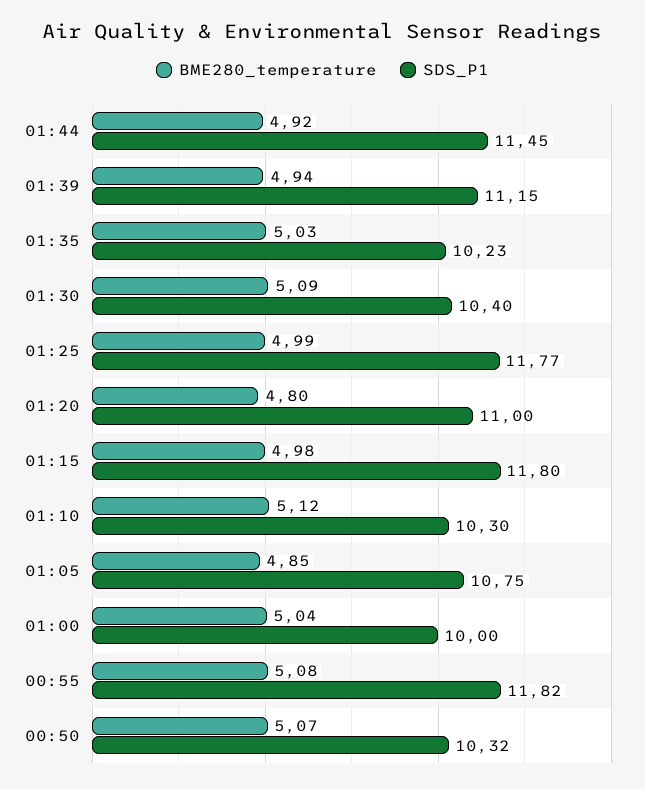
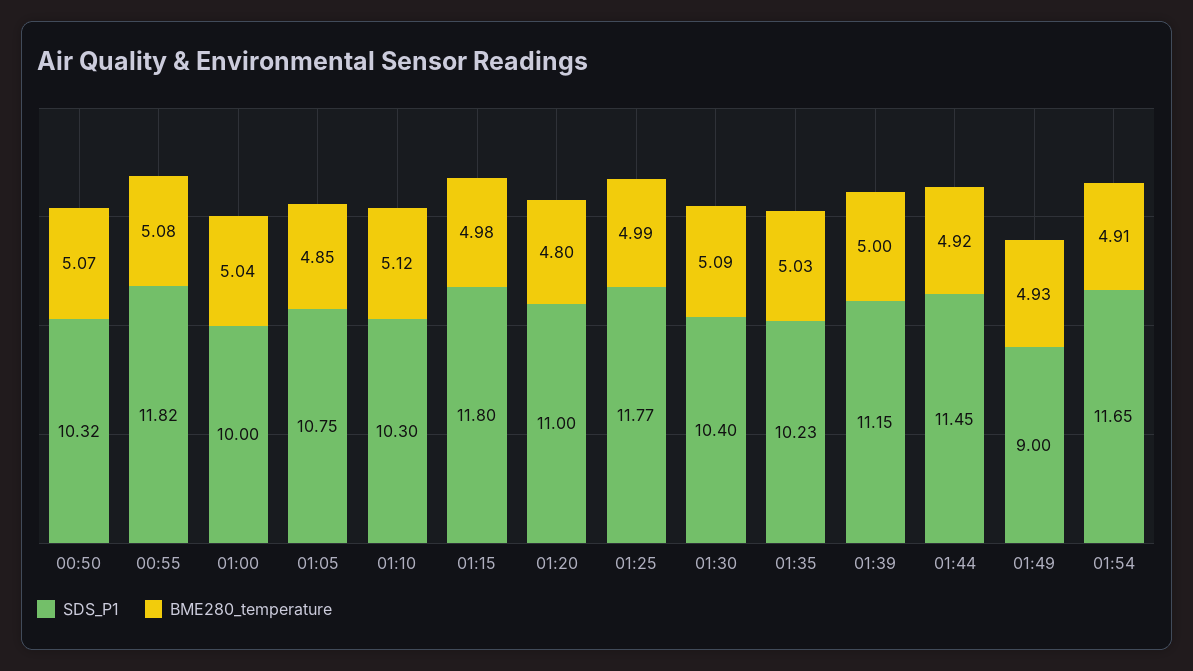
BME280_temperature, 01:39: 4.94 -> 5
SDS_P1, 01:49: none -> 9
BME280_temperature, 01:49: none -> 4.93
SDS_P1, 01:54: none -> 11.65
BME280_temperature, 01:54: none -> 4.91

